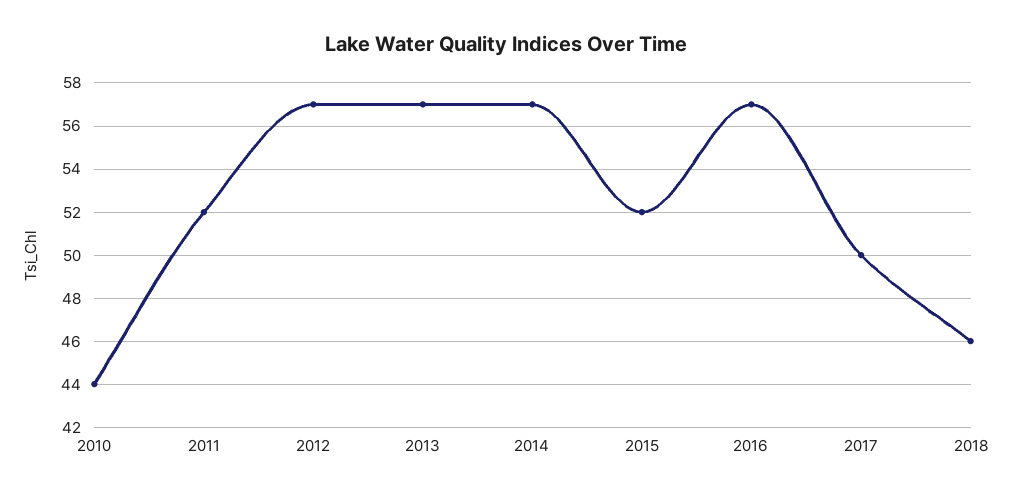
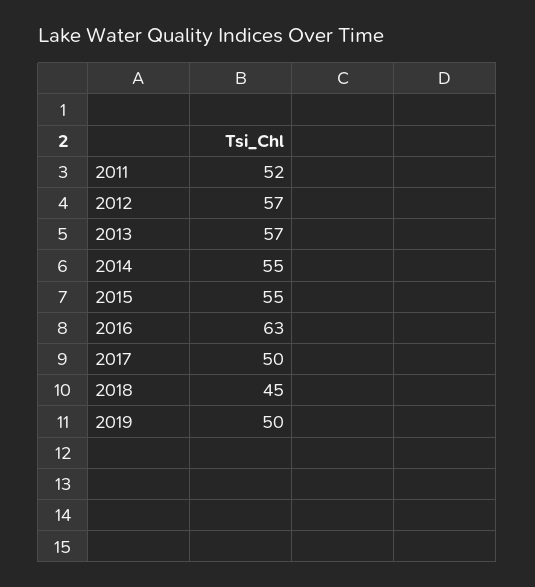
2010: 44 -> none
2014: 57 -> 55
2015: 52 -> 55
2016: 57 -> 63
2018: 46 -> 45
2019: none -> 50

